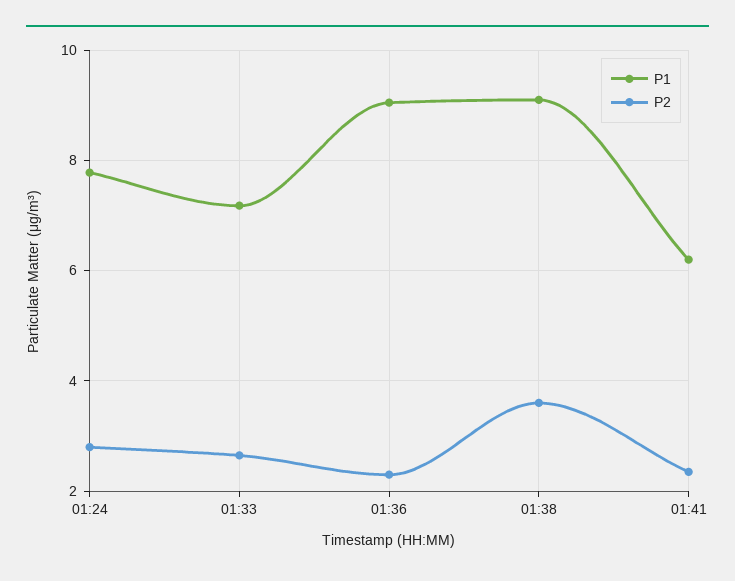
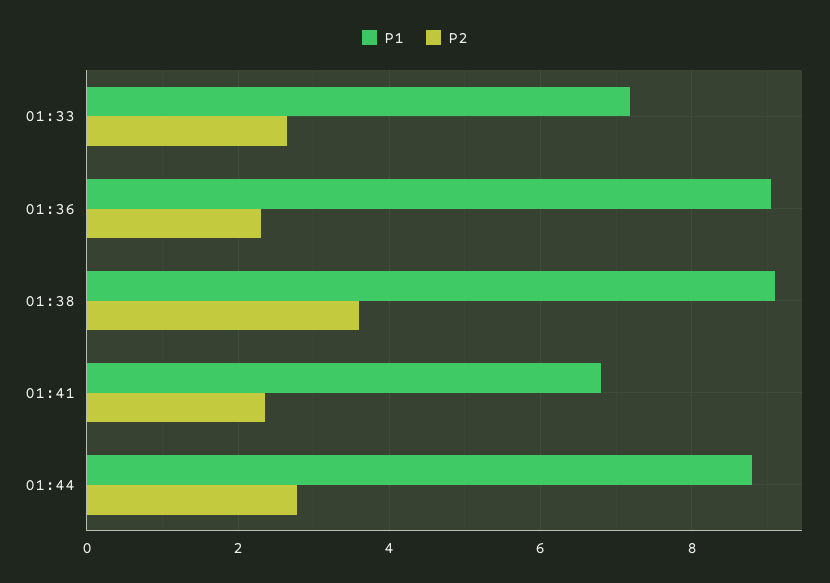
P1, 01:24: 7.8 -> none
P2, 01:24: 2.8 -> none
P1, 01:41: 6.2 -> 6.8
P1, 01:44: none -> 8.8
P2, 01:44: none -> 2.8

